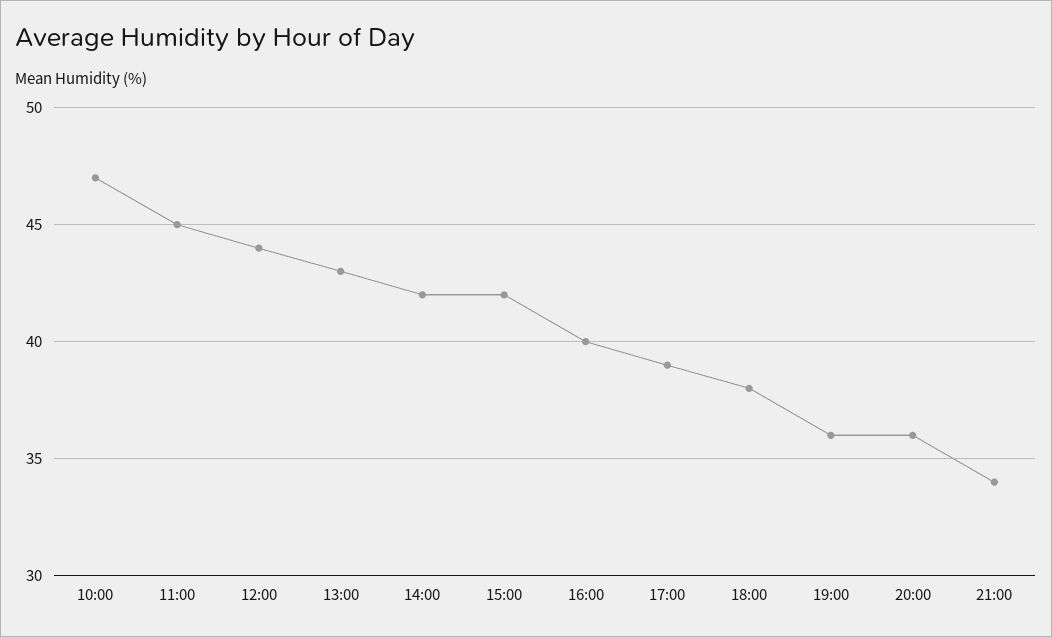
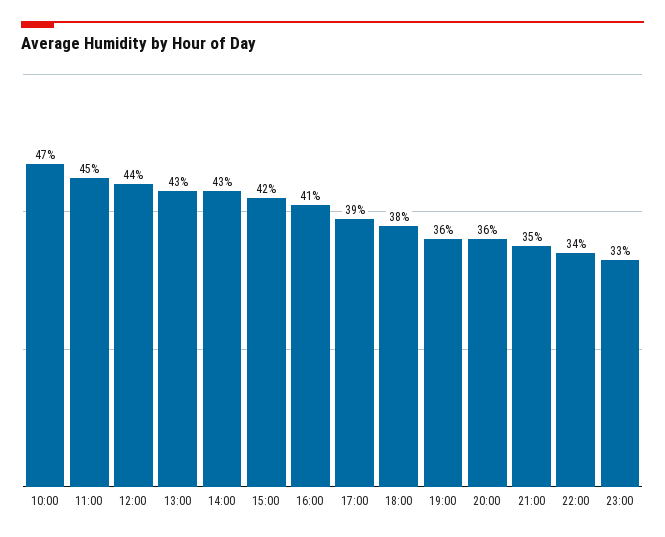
14:00: 42 -> 43
16:00: 40 -> 41
21:00: 34 -> 35
22:00: none -> 34
23:00: none -> 33

